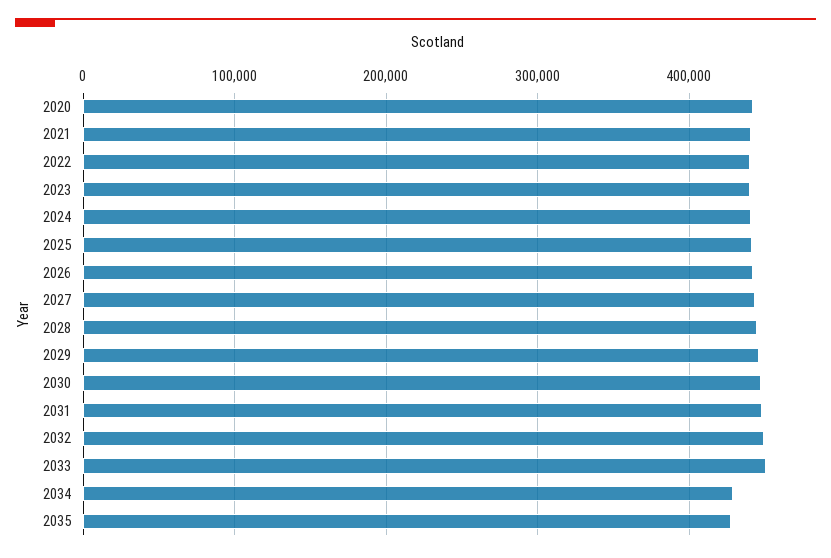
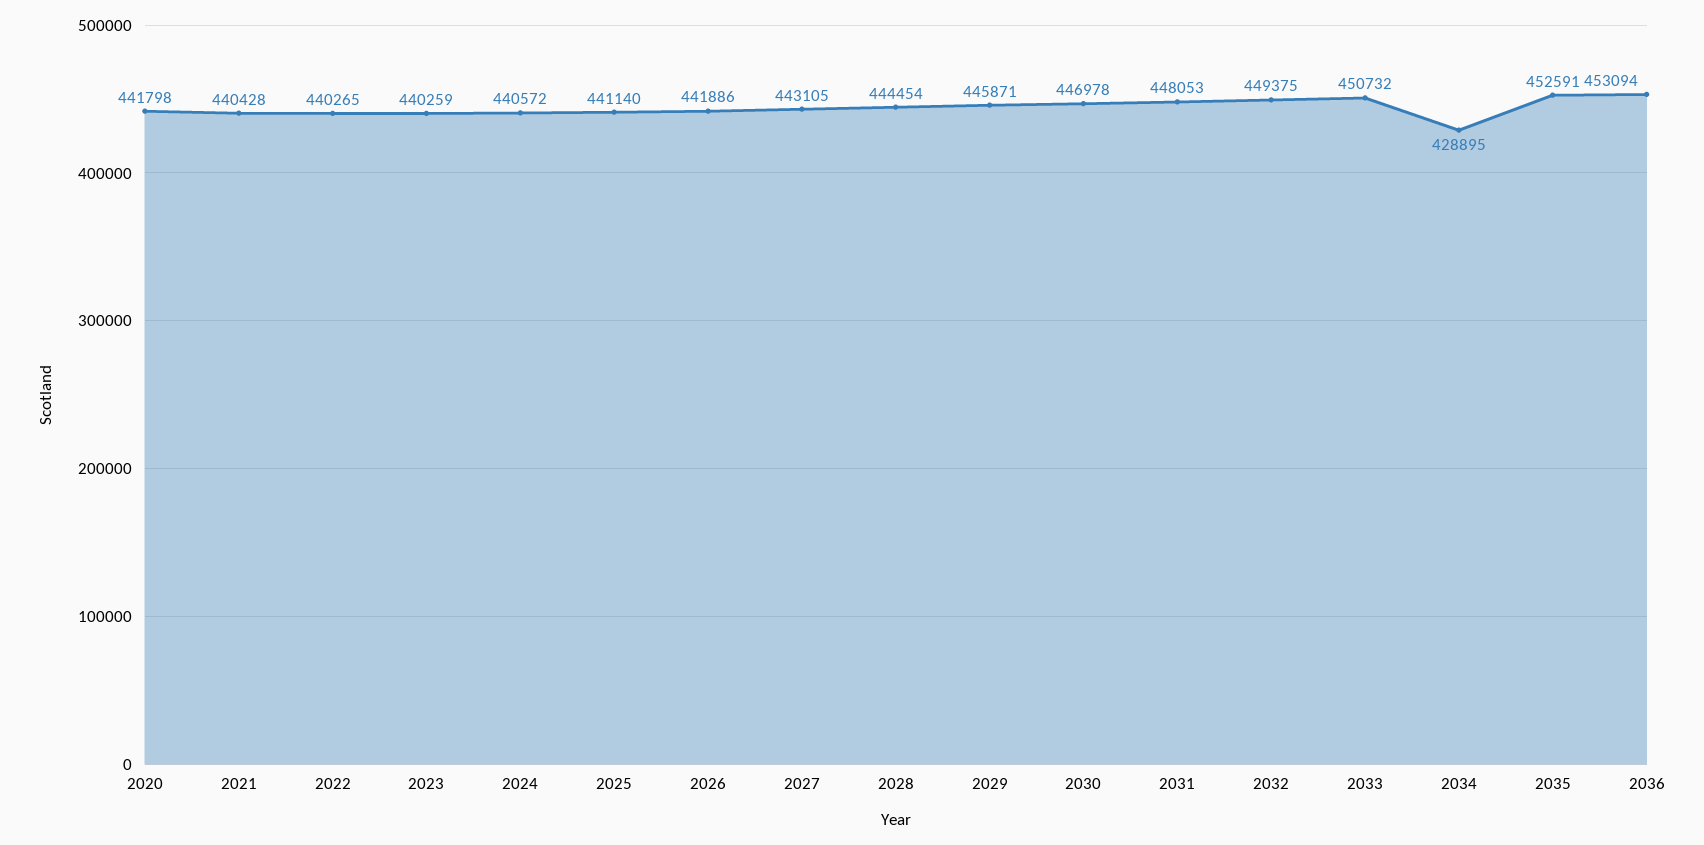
2035: 430000 -> 452591
2036: none -> 453094

